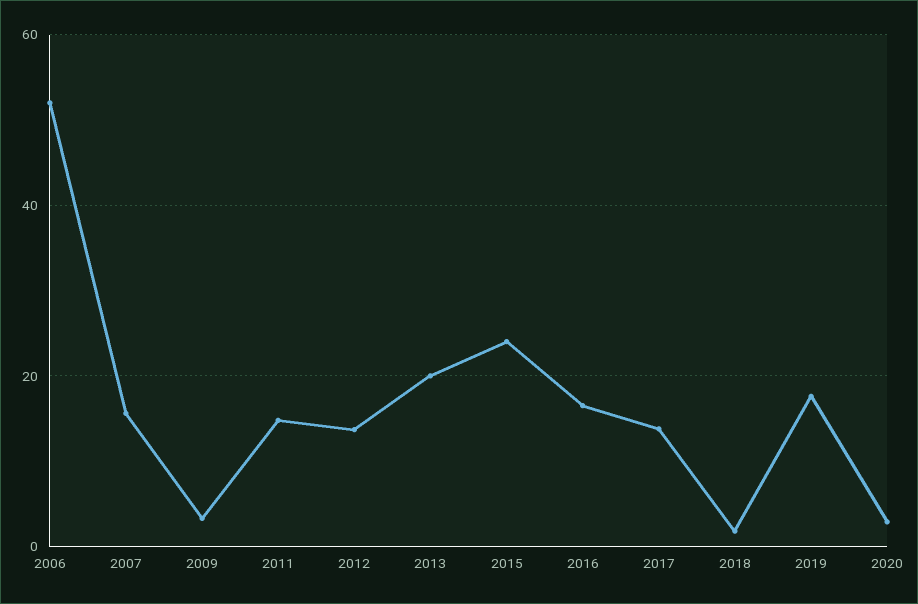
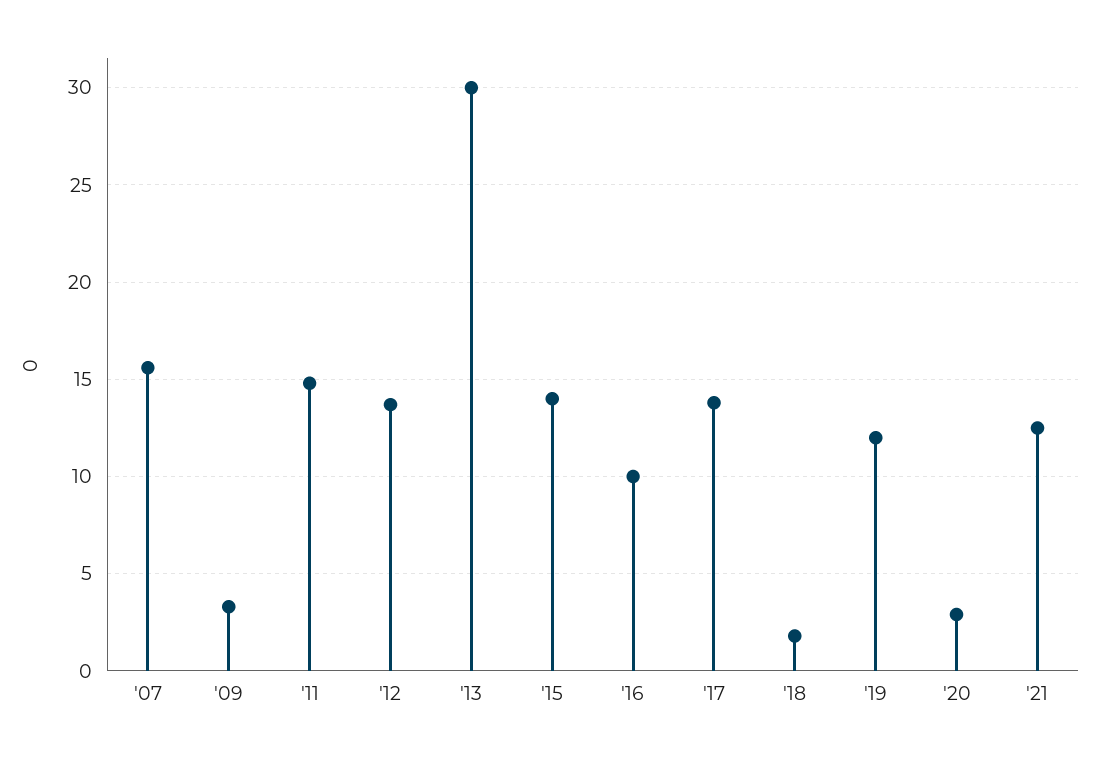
2006: 52 -> none
2013: 20 -> 30
2015: 24 -> 14
2016: 16 -> 10
2019: 18 -> 12
'21: none -> 12.5

